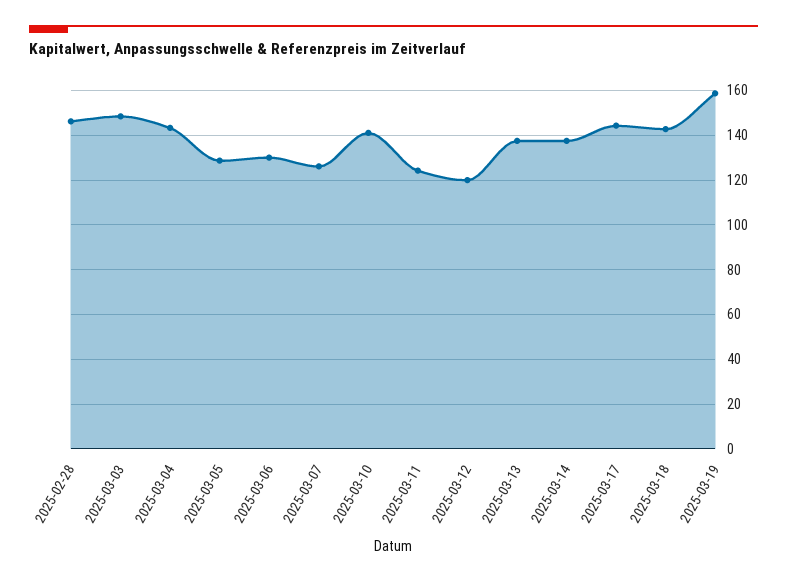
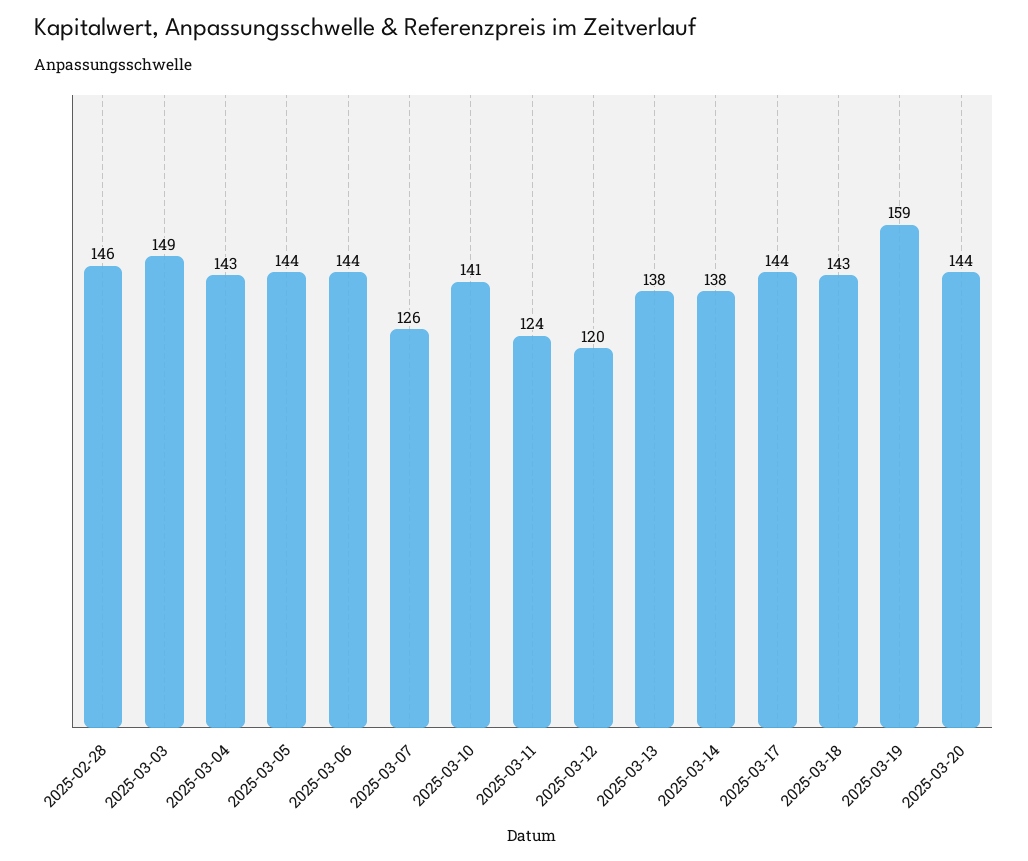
2025-03-05: 130 -> 144
2025-03-06: 130 -> 144
2025-03-20: none -> 144

